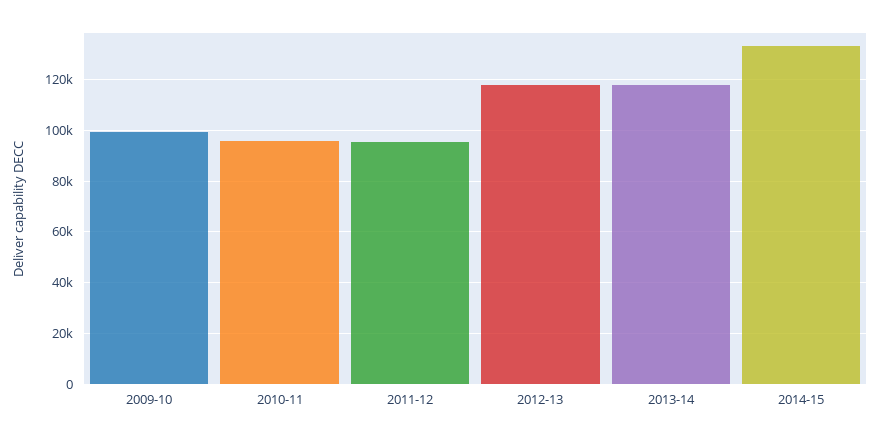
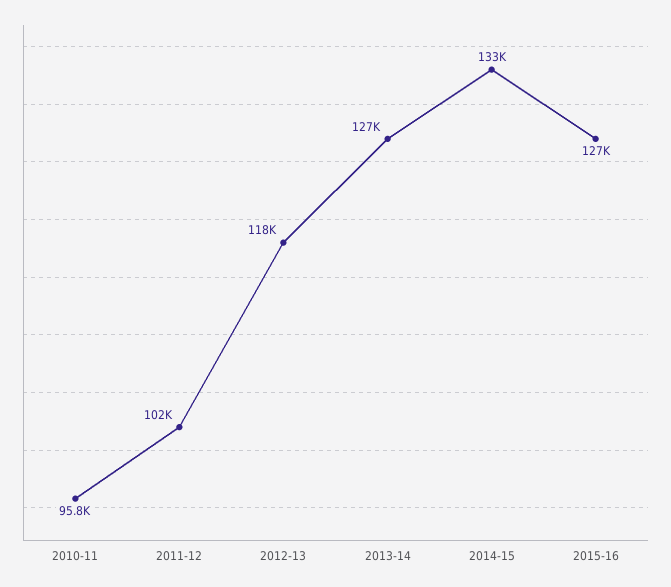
2009-10: 100000 -> none
2011-12: 95000 -> 102000
2013-14: 117500 -> 127000
2015-16: none -> 127000

